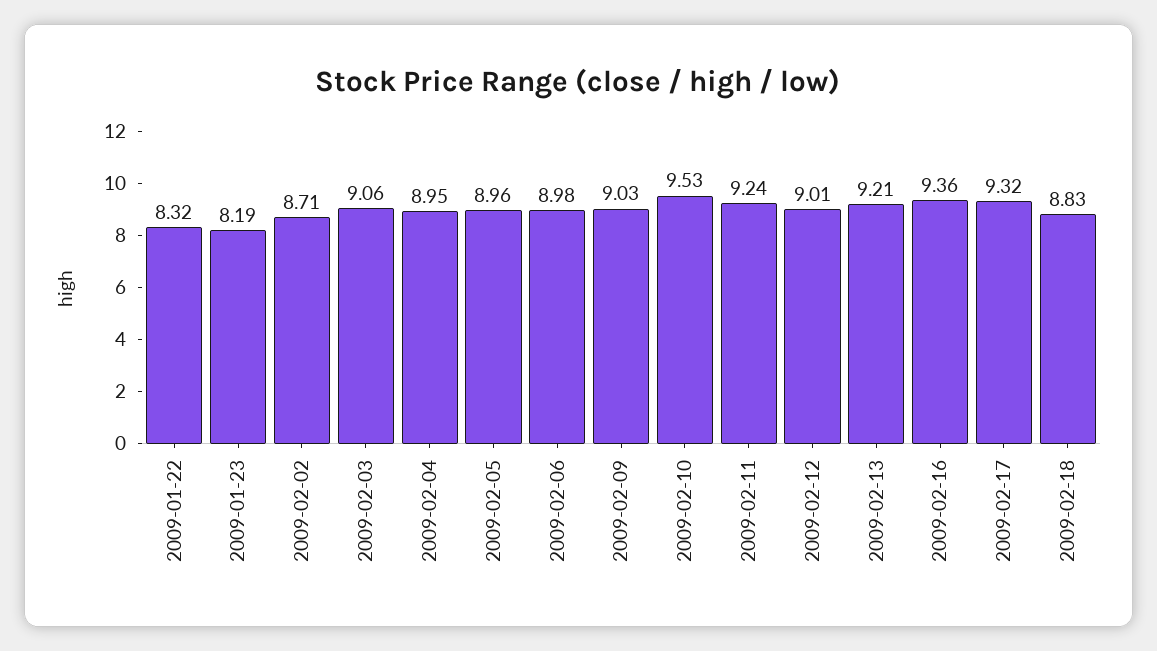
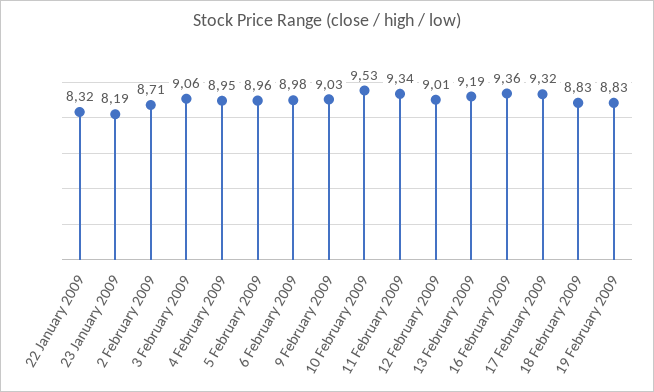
2009-02-11: 9.24 -> 9.34
2009-02-13: 9.21 -> 9.19
19 February 2009: none -> 8.83

